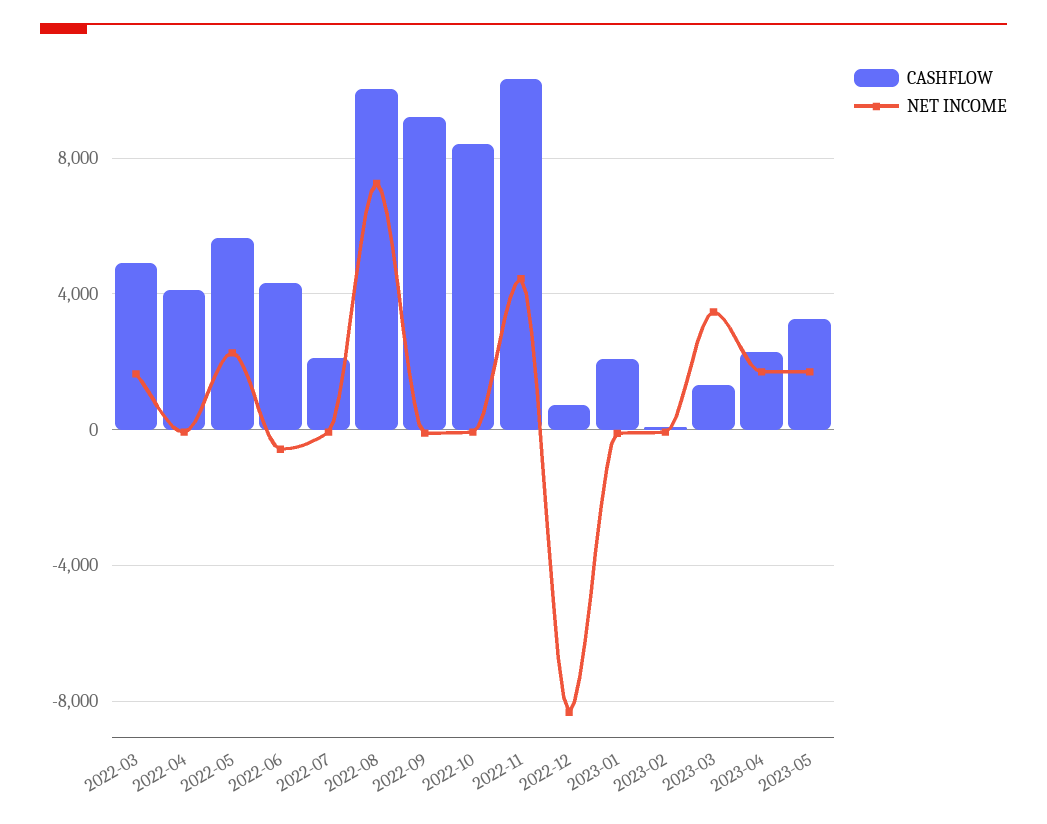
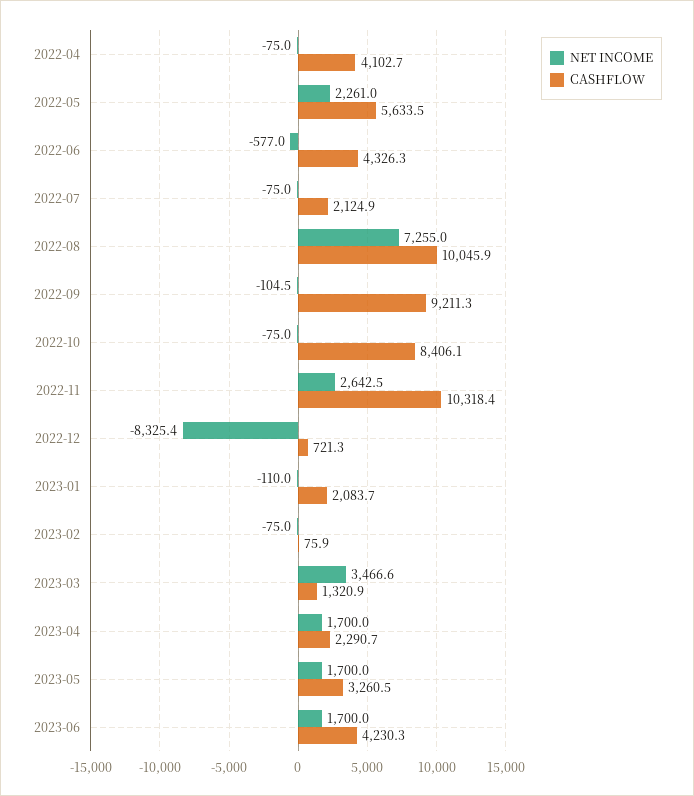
CASHFLOW, 2022-03: 5000 -> none
NET INCOME, 2022-03: 1500 -> none
NET INCOME, 2022-11: 4500 -> 2642.5
NET INCOME, 2023-06: none -> 1700
CASHFLOW, 2023-06: none -> 4230.3

